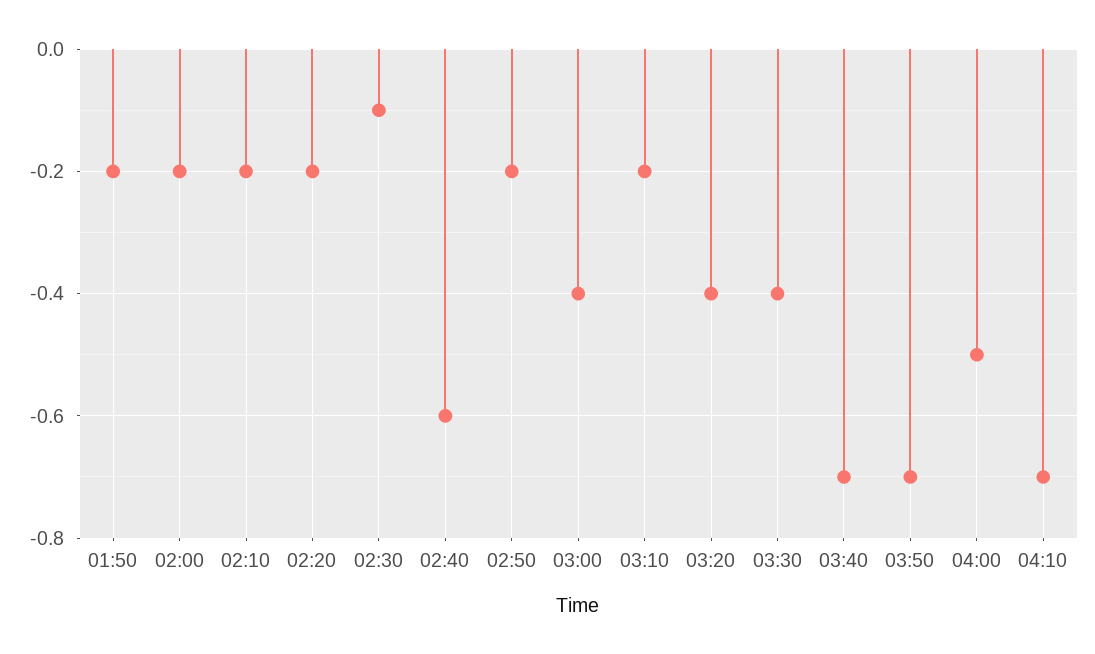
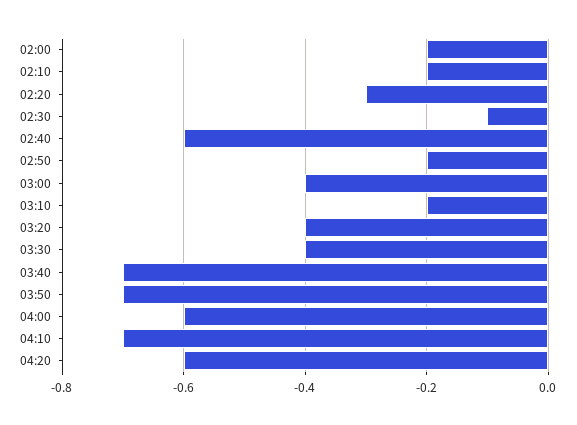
01:50: -0.2 -> none
02:20: -0.2 -> -0.3
04:00: -0.5 -> -0.6
04:20: none -> -0.6

